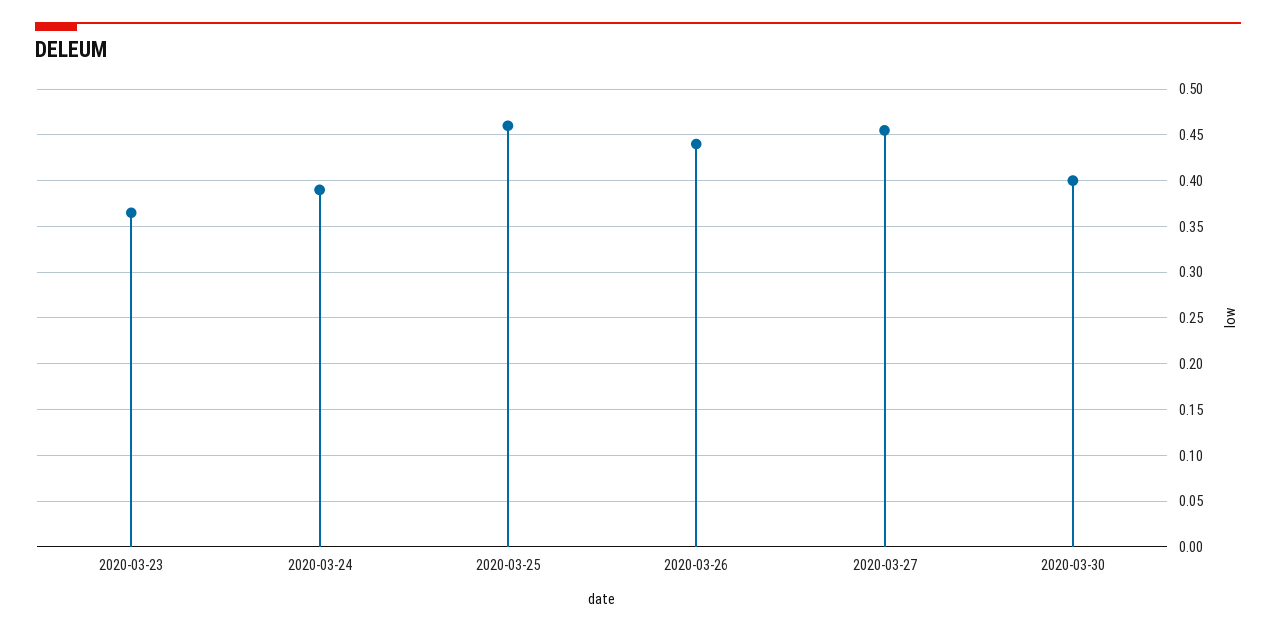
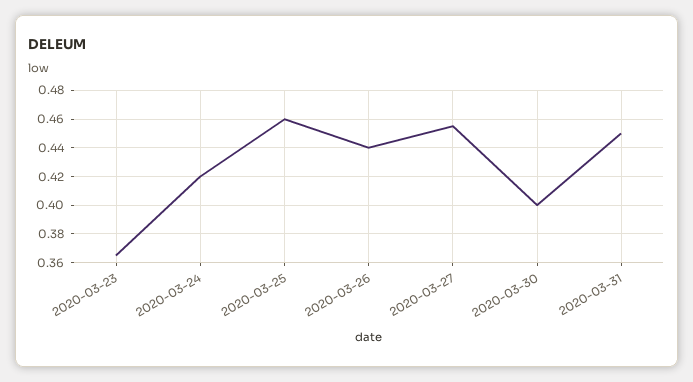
2020-03-24: 0.39 -> 0.42
2020-03-31: none -> 0.45

